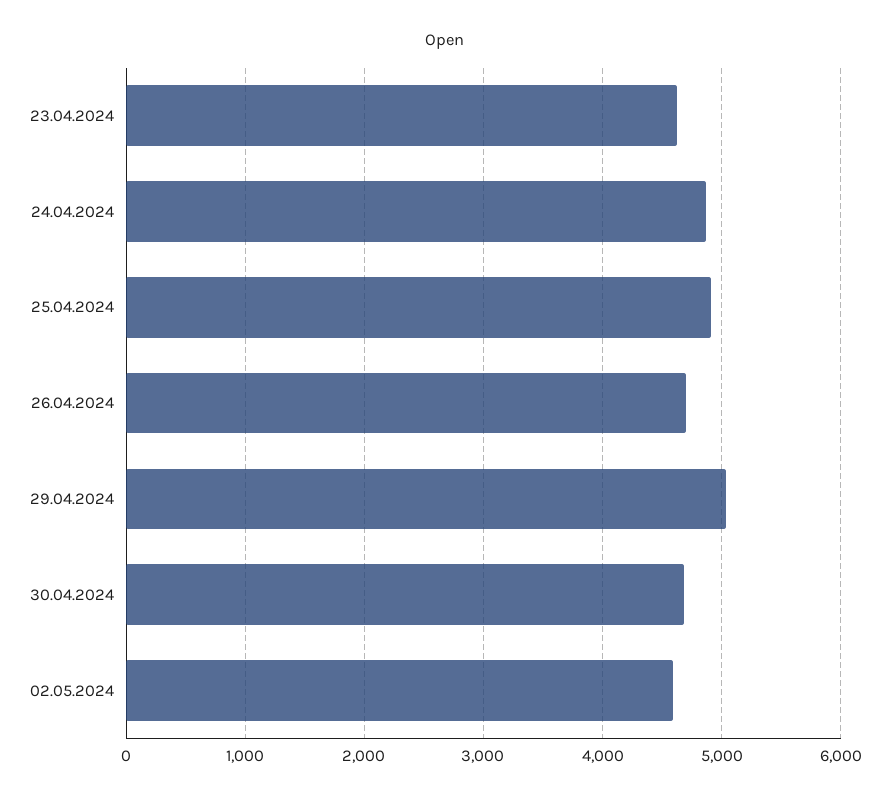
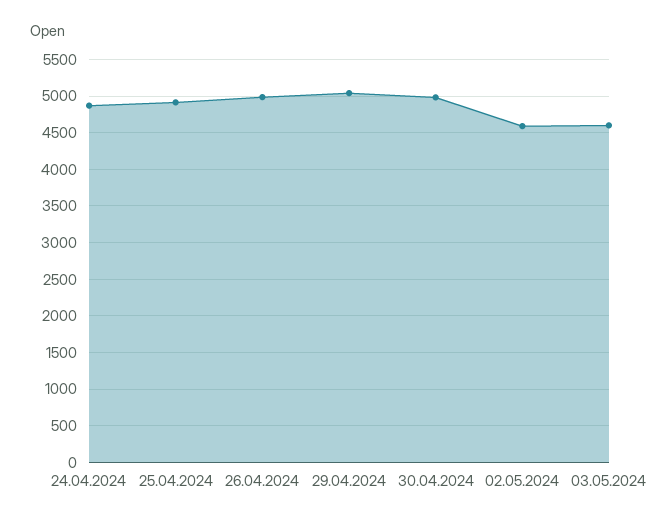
23.04.2024: 4600 -> none
26.04.2024: 4700 -> 5000
30.04.2024: 4700 -> 5000
03.05.2024: none -> 4600

